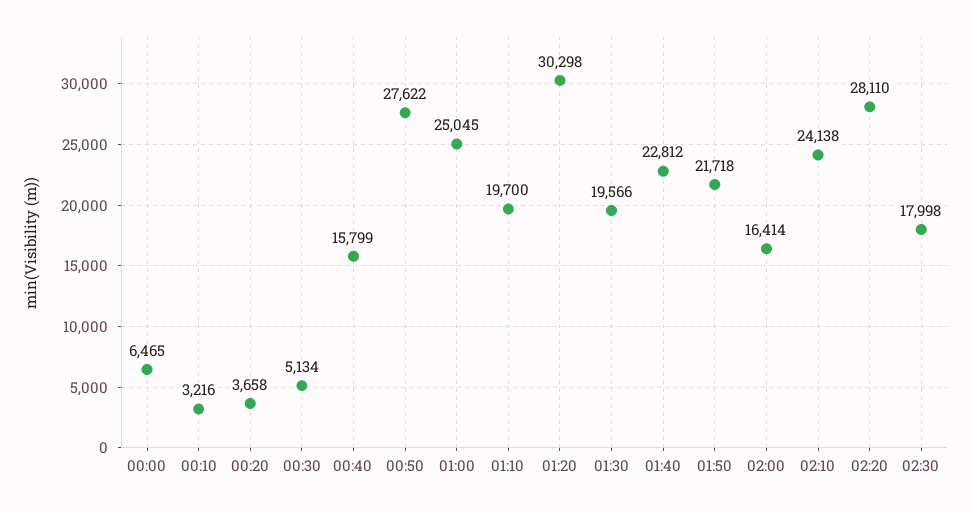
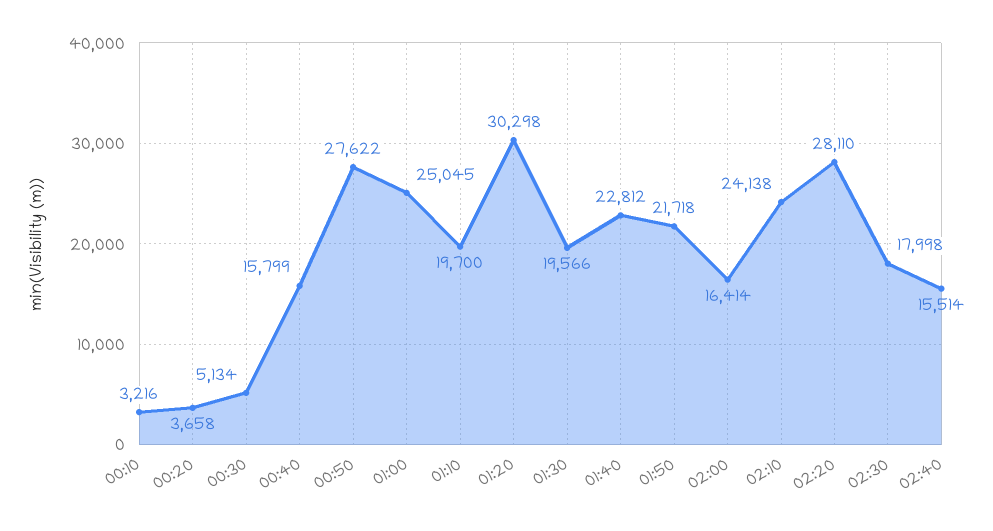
00:00: 6465 -> none
02:40: none -> 15514

